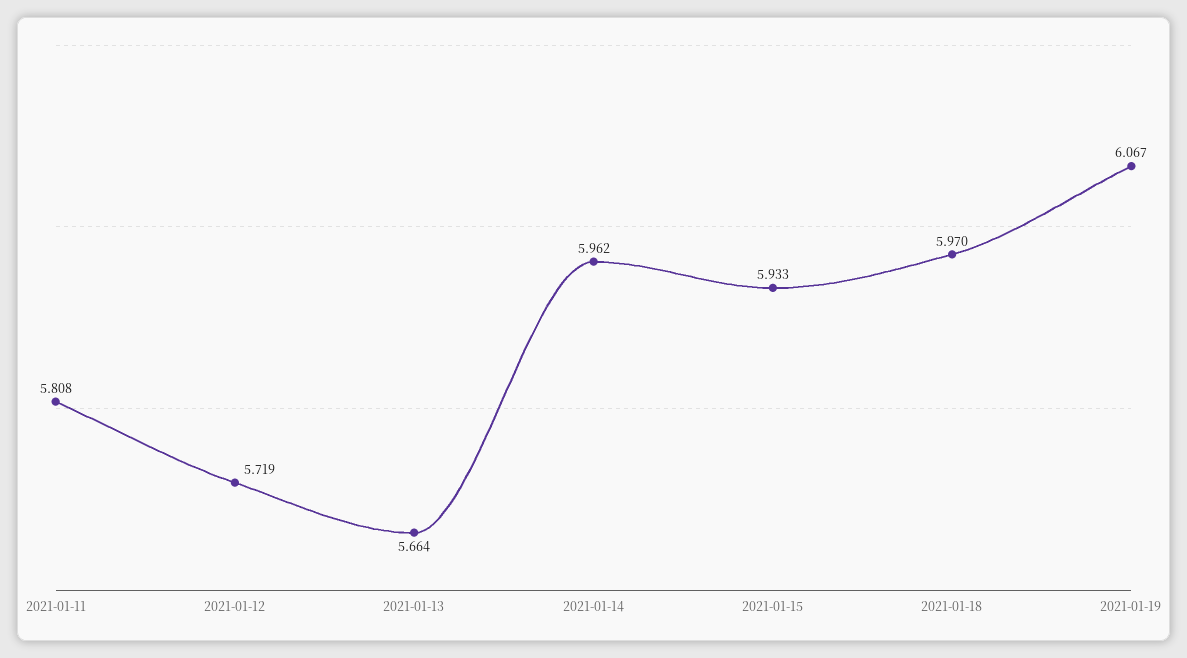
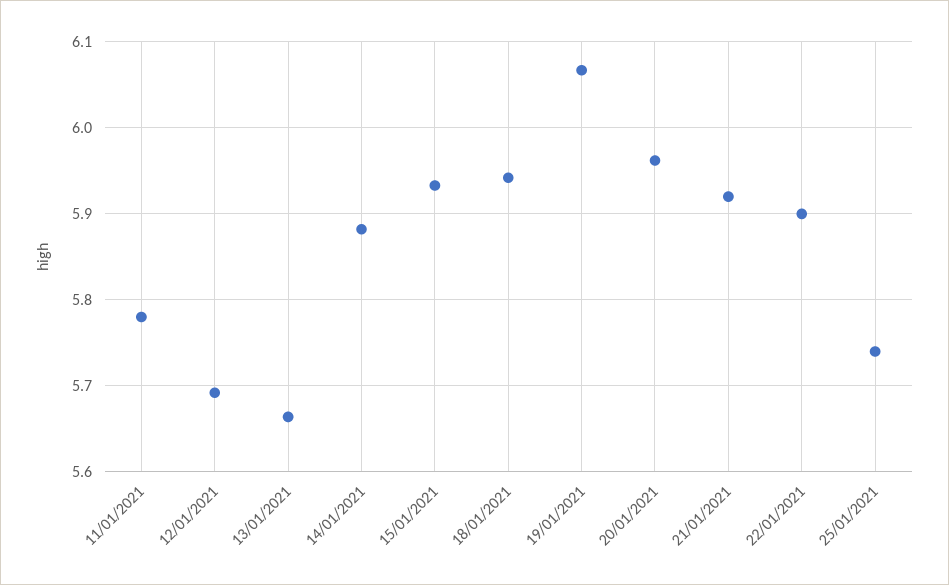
2021-01-11: 5.808 -> 5.78
2021-01-12: 5.719 -> 5.69
2021-01-14: 5.962 -> 5.88
2021-01-18: 5.97 -> 5.94
20/01/2021: none -> 5.96
21/01/2021: none -> 5.92
22/01/2021: none -> 5.9
25/01/2021: none -> 5.74

